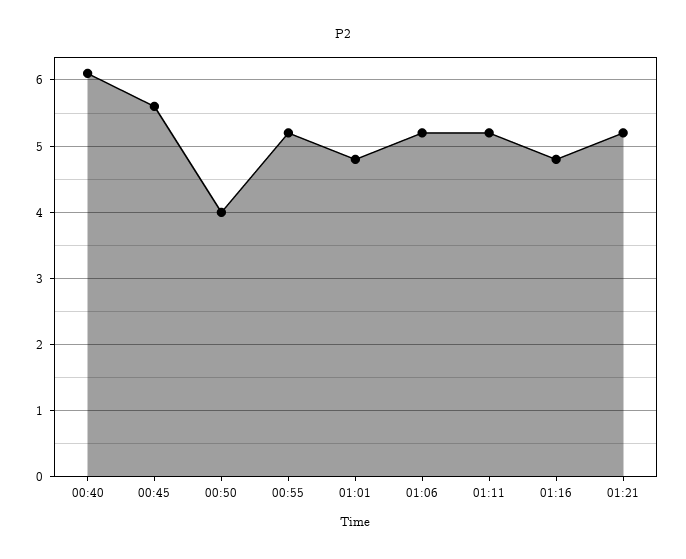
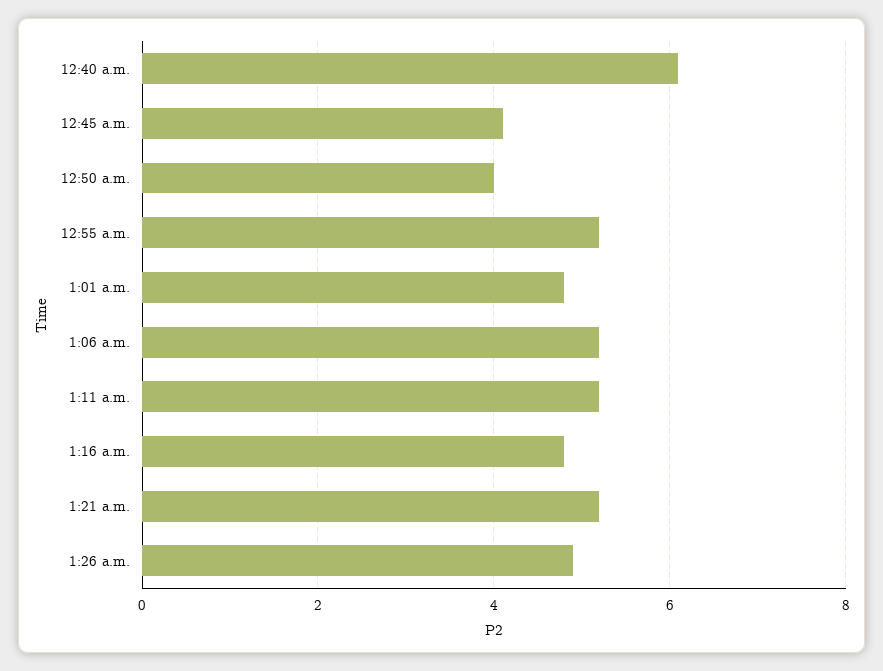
00:45: 5.6 -> 4
1:26 a.m.: none -> 5

